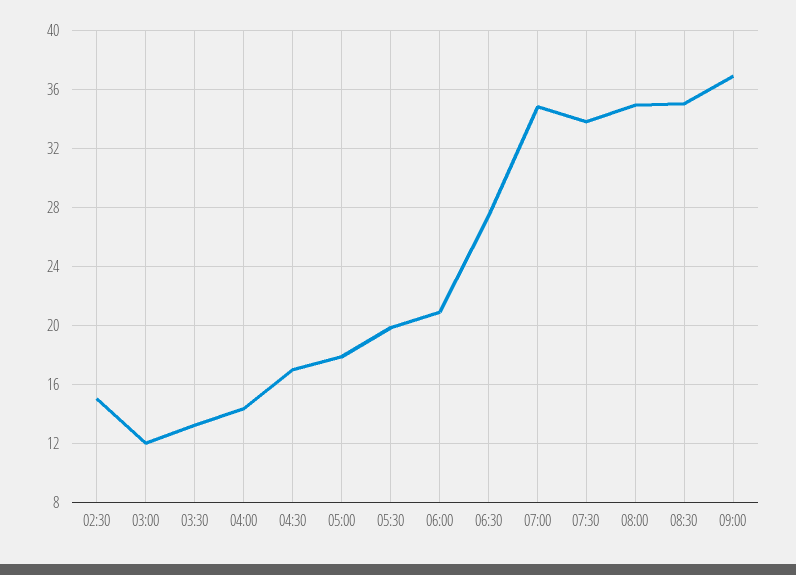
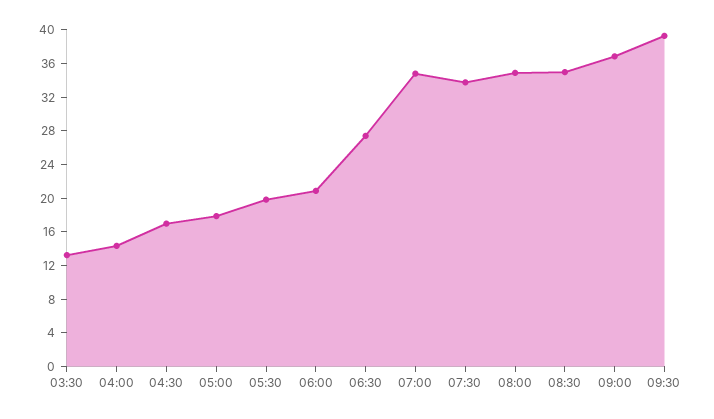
02:30: 15 -> none
03:00: 12 -> none
09:30: none -> 39

